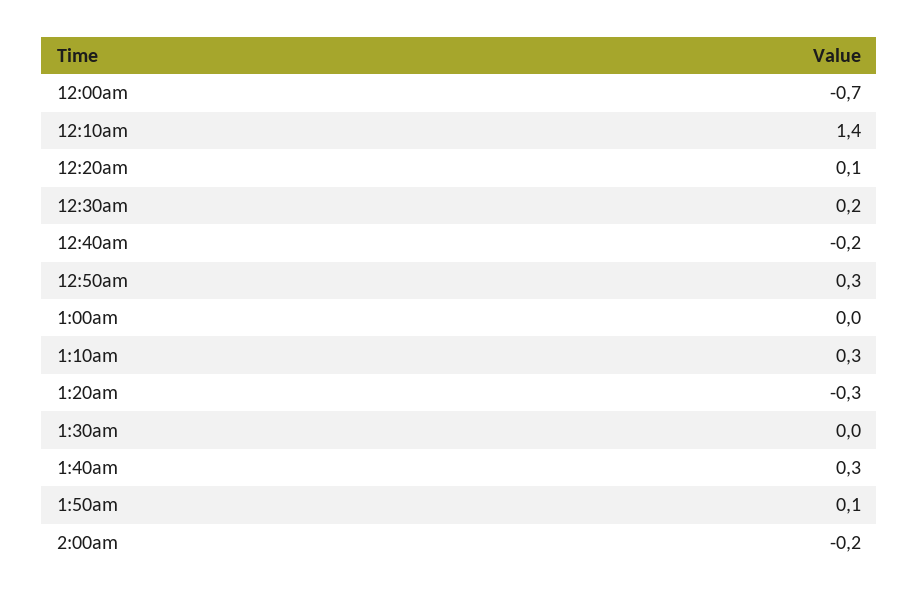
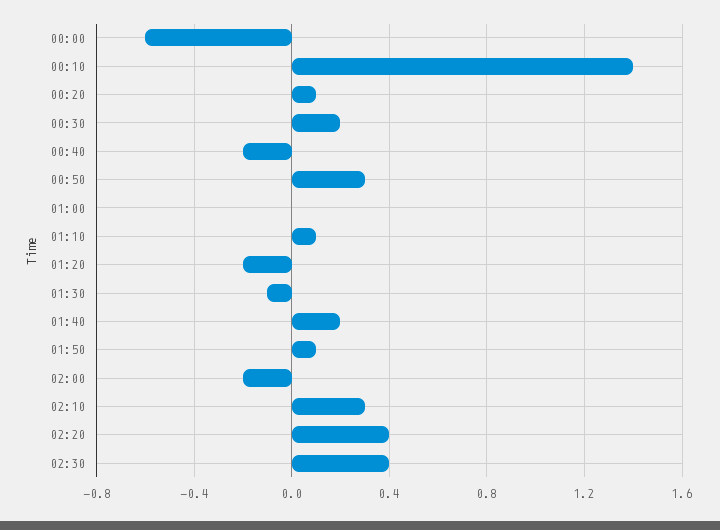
12:00am: -0.7 -> -0.6
1:10am: 0.3 -> 0.1
1:20am: -0.3 -> -0.2
1:30am: 0 -> -0.1
1:40am: 0.3 -> 0.2
02:10: none -> 0.3
02:20: none -> 0.4
02:30: none -> 0.4

